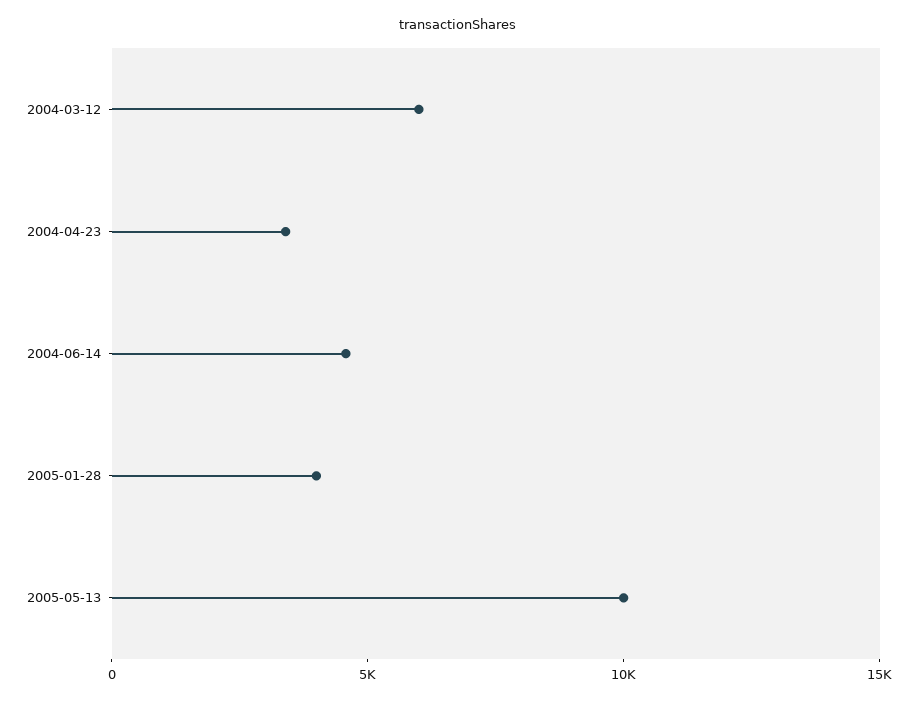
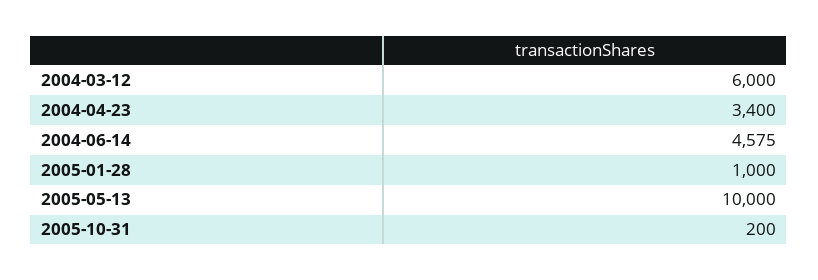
2005-01-28: 4000 -> 1000
2005-10-31: none -> 200

